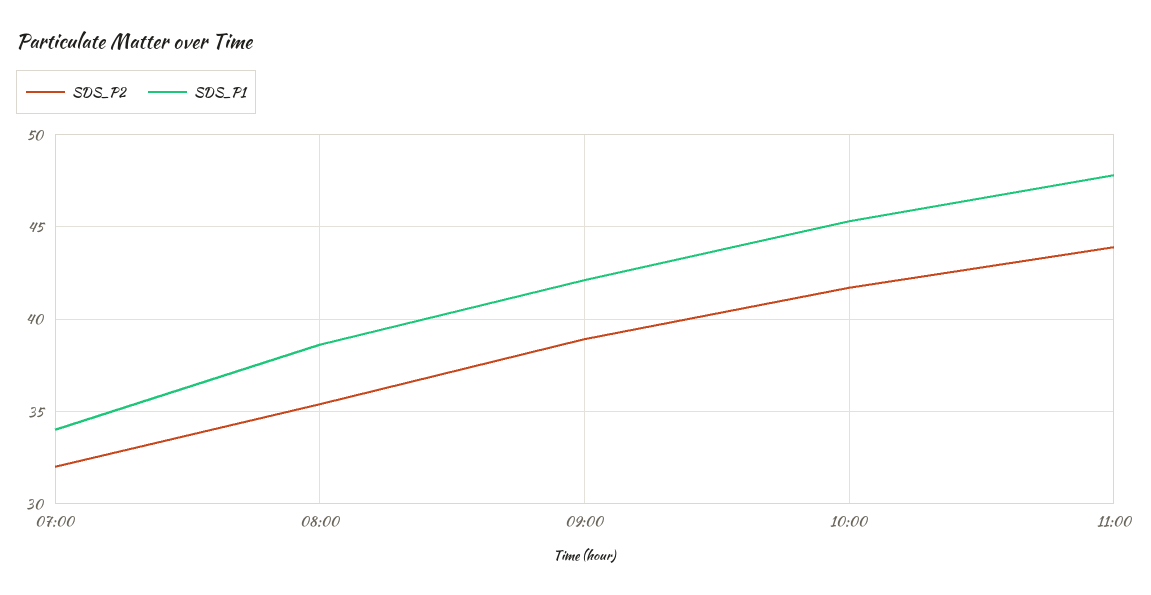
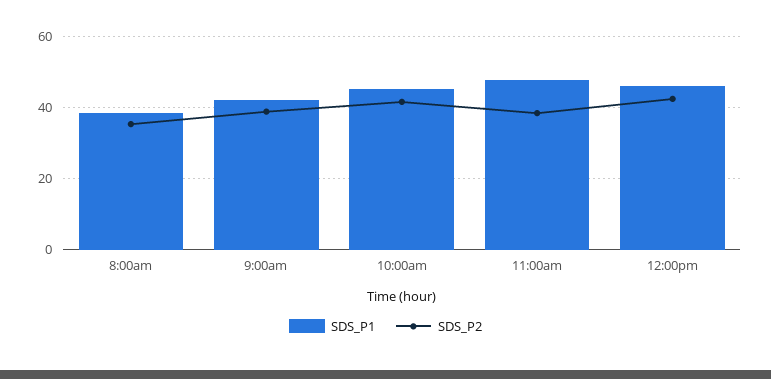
SDS_P2, 07:00: 32 -> none
SDS_P1, 07:00: 34 -> none
SDS_P2, 11:00: 44 -> 38
SDS_P1, 12:00pm: none -> 46
SDS_P2, 12:00pm: none -> 42

